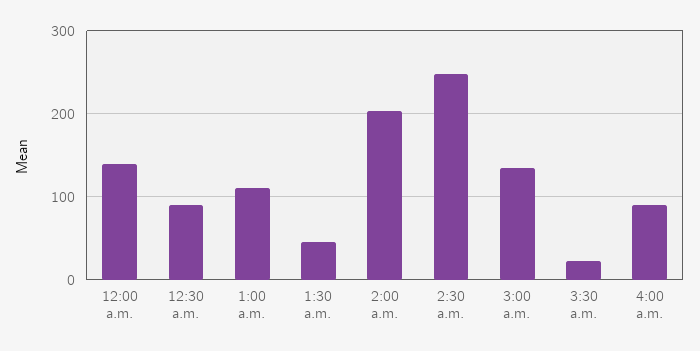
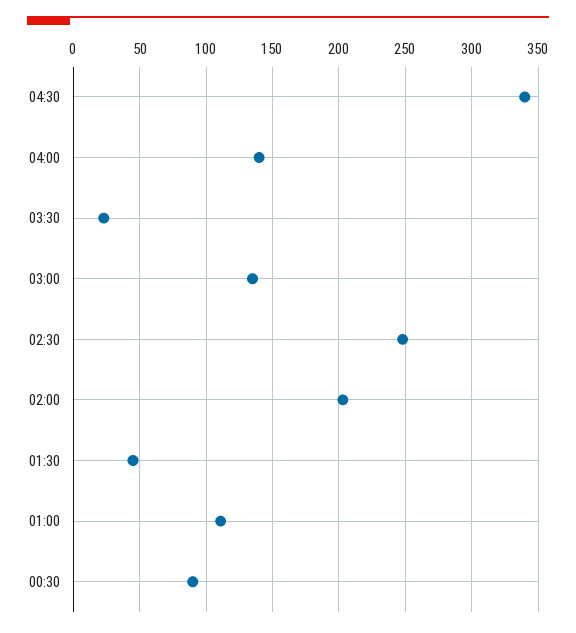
12:00 a.m.: 140 -> none
4:00 a.m.: 90 -> 140
04:30: none -> 340

